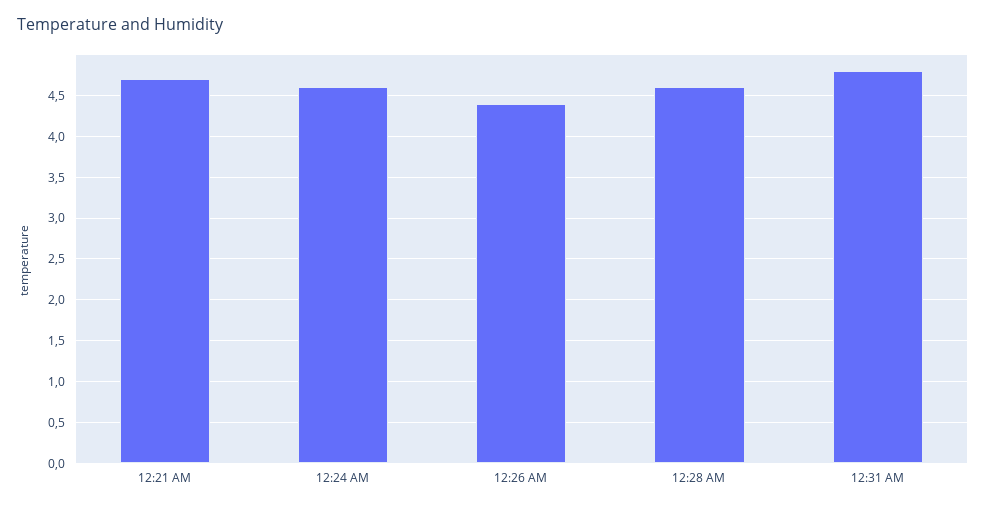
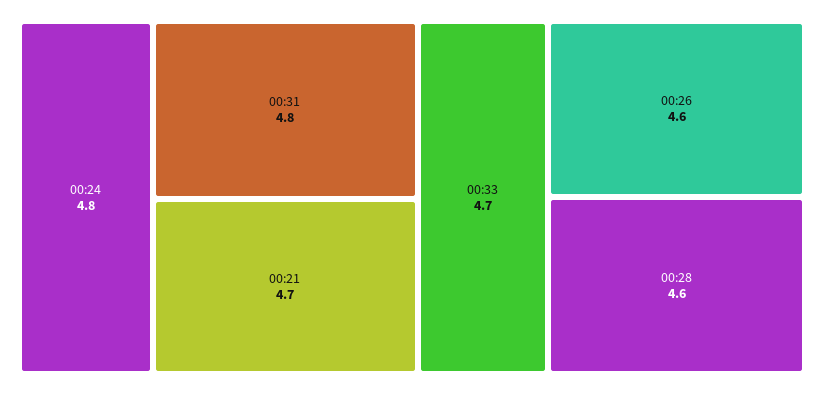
12:24 AM: 4.6 -> 4.8
12:26 AM: 4.4 -> 4.6
00:33: none -> 4.7

